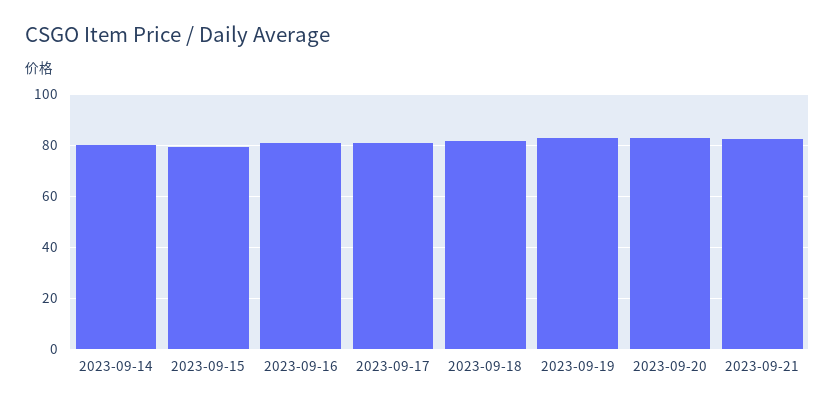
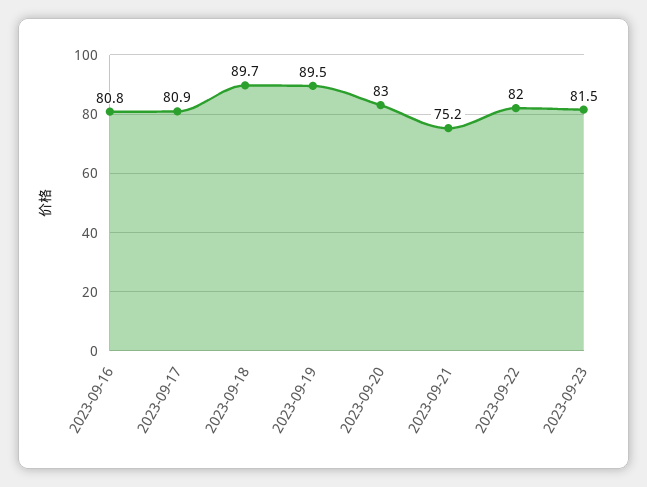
2023-09-14: 80 -> none
2023-09-15: 80 -> none
2023-09-18: 82.5 -> 89.7
2023-09-19: 82.5 -> 89.5
2023-09-21: 82.5 -> 75.2
2023-09-22: none -> 82
2023-09-23: none -> 81.5

